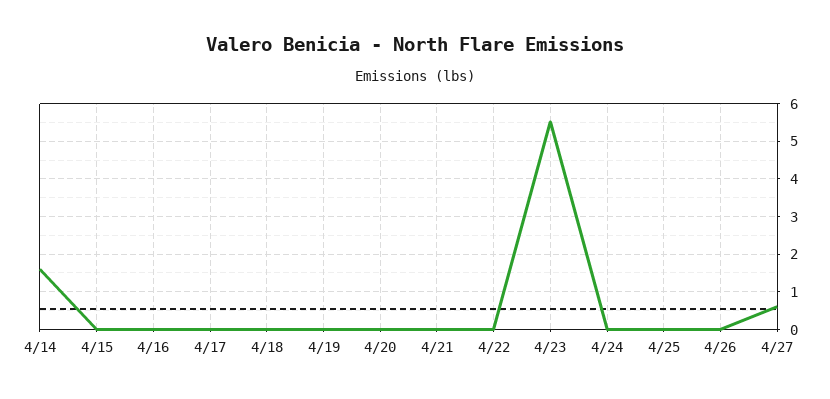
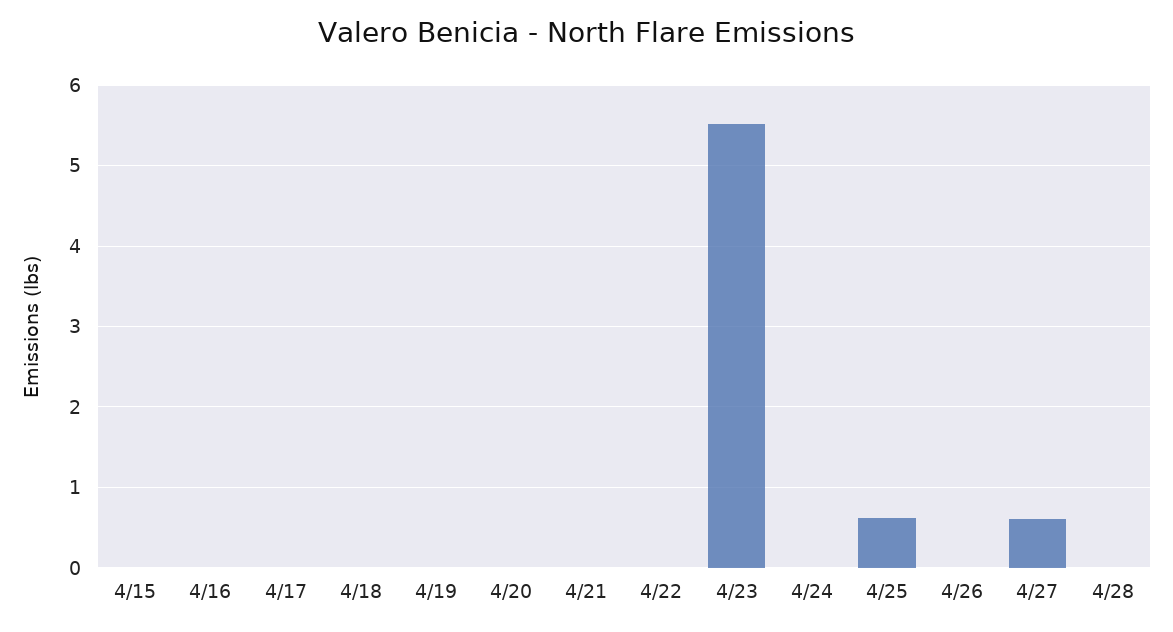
4/14: 1.6 -> none
4/25: 0 -> 0.6
4/28: none -> 0

